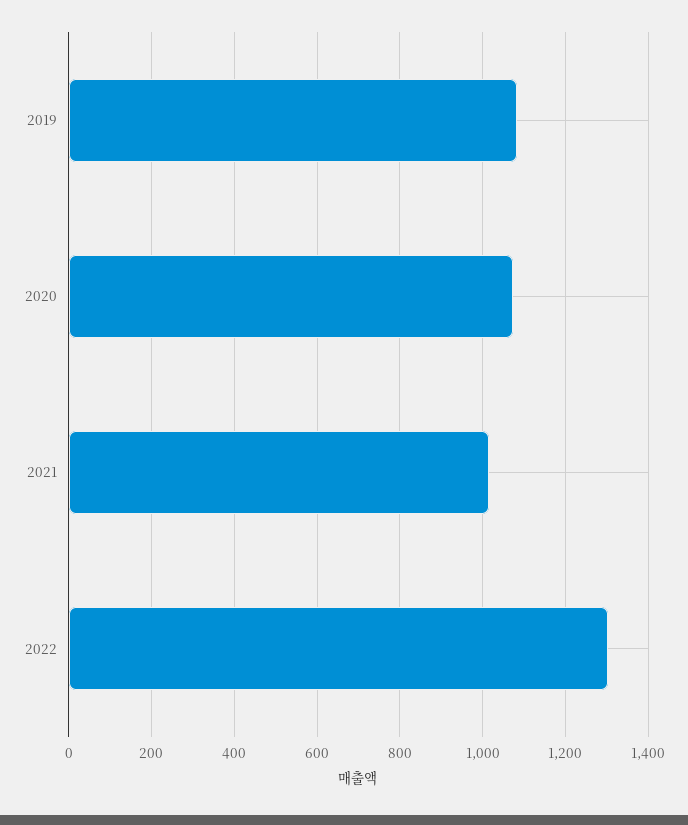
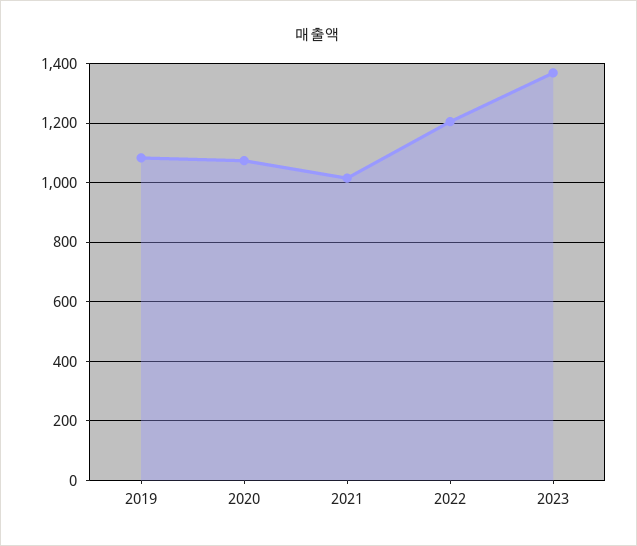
2022: 1300 -> 1200
2023: none -> 1375

